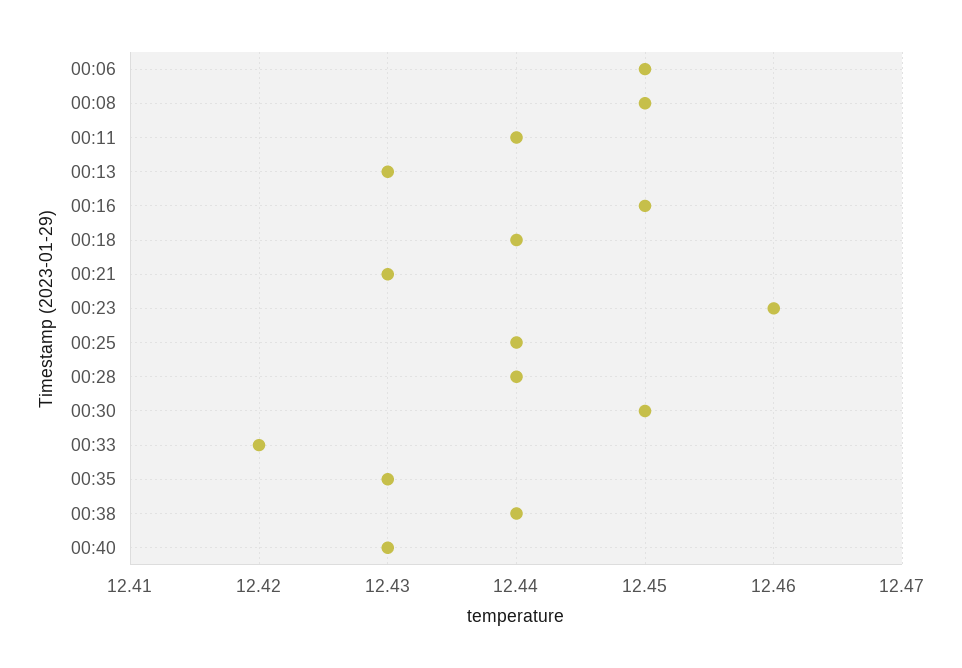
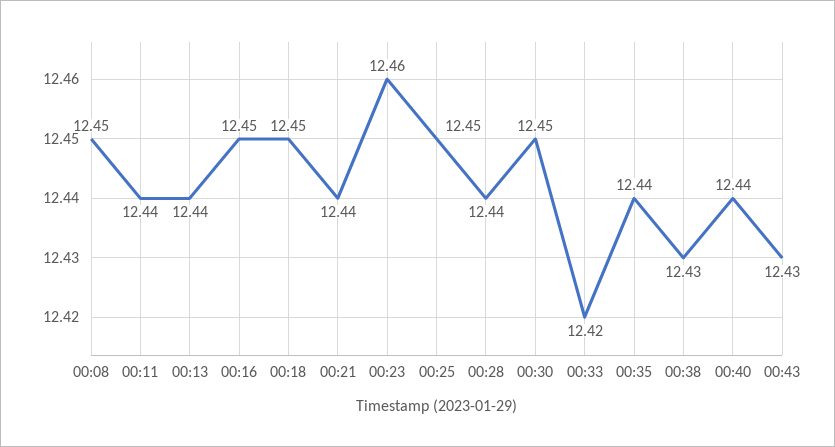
00:06: 12.45 -> none
00:13: 12.43 -> 12.44
00:18: 12.44 -> 12.45
00:21: 12.43 -> 12.44
00:25: 12.44 -> 12.45
00:35: 12.43 -> 12.44
00:38: 12.44 -> 12.43
00:40: 12.43 -> 12.44
00:43: none -> 12.43

